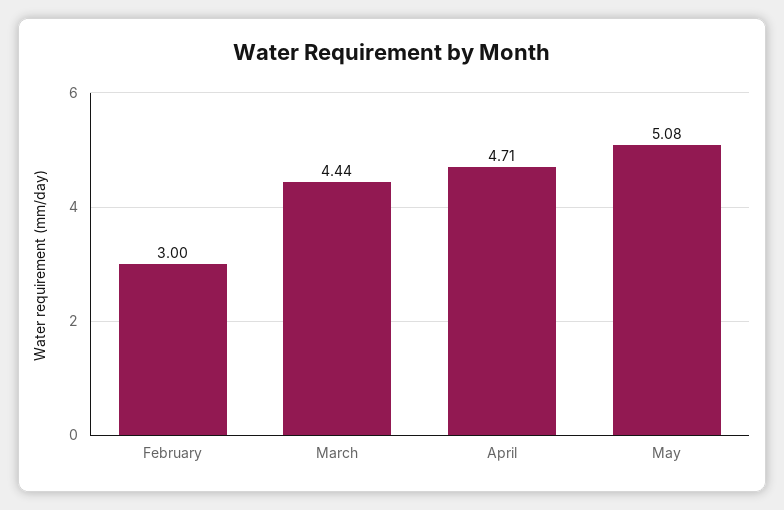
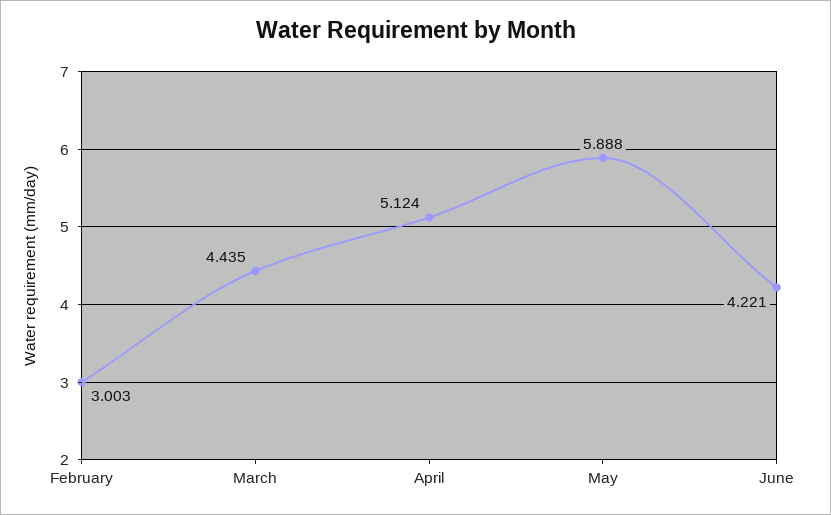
April: 4.71 -> 5.124
May: 5.08 -> 5.888
June: none -> 4.221

